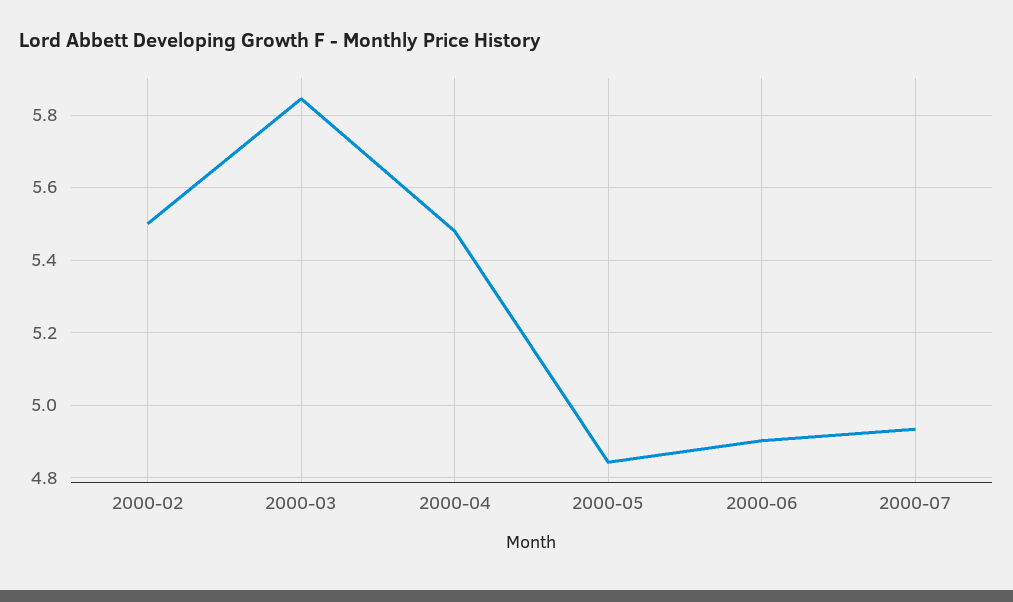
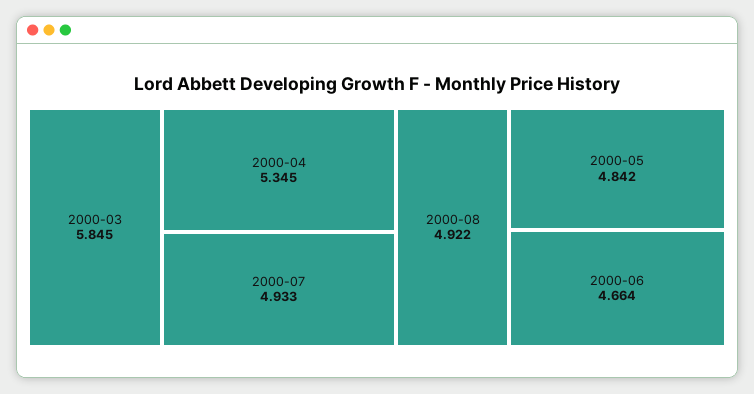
2000-02: 5.5 -> none
2000-04: 5.48 -> 5.345
2000-06: 4.9 -> 4.664
2000-08: none -> 4.922

